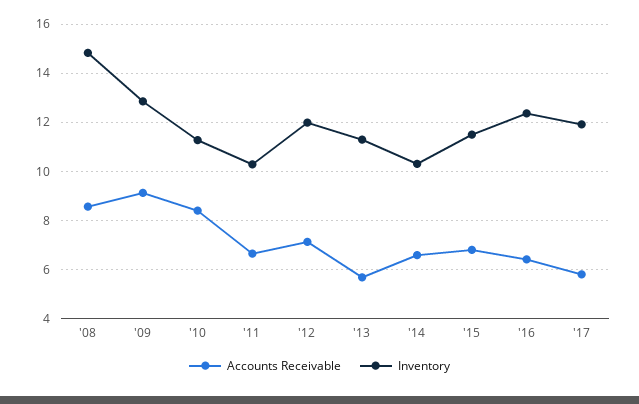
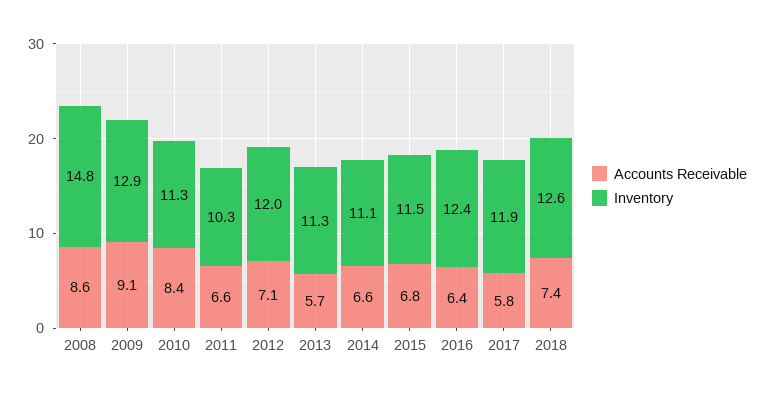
Inventory, '14: 10.25 -> 11.1
Accounts Receivable, 2018: none -> 7.4
Inventory, 2018: none -> 12.6

